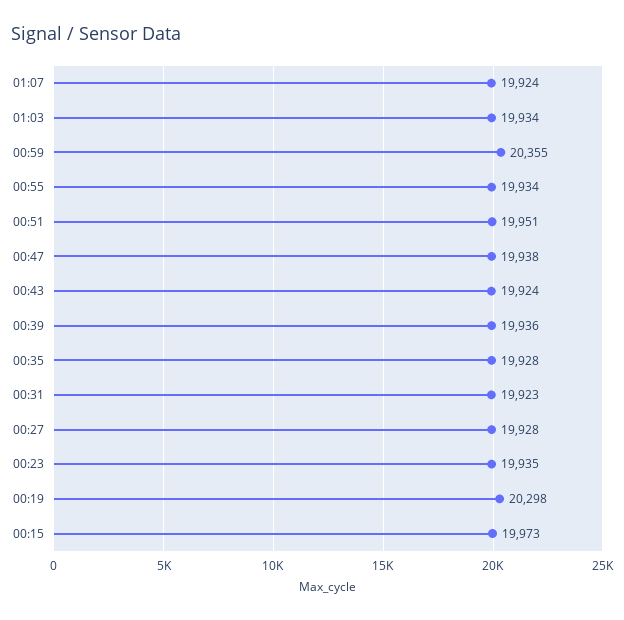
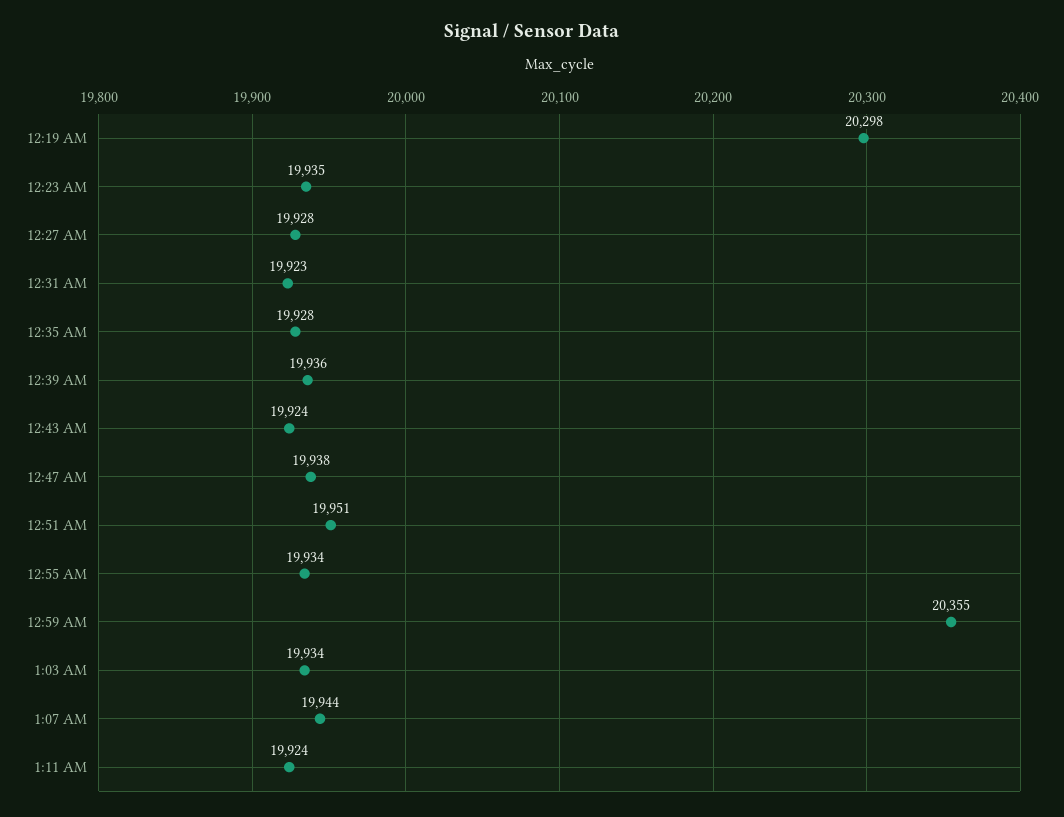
01:07: 19924 -> 19944
00:15: 19973 -> none
1:11 AM: none -> 19924

